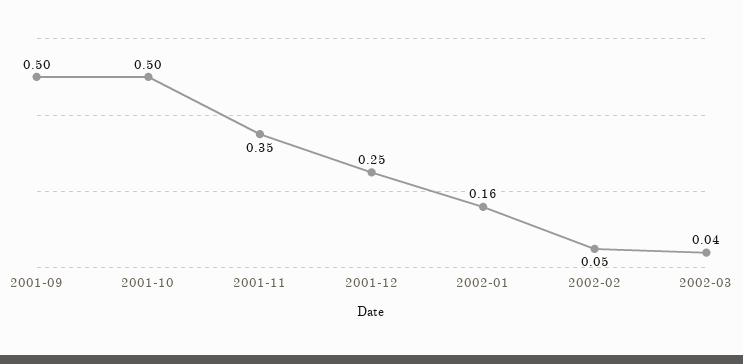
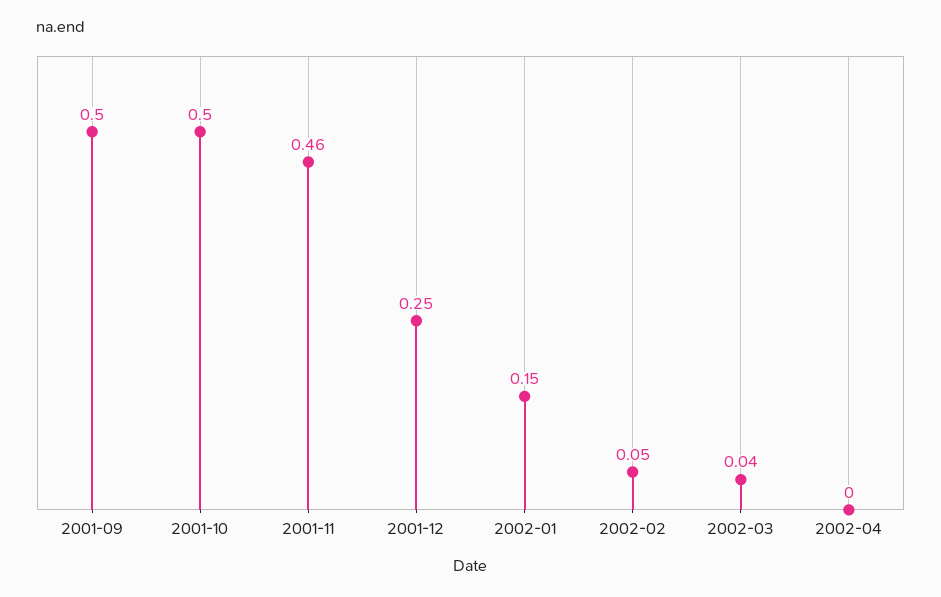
2001-11: 0.35 -> 0.46
2002-01: 0.16 -> 0.15
2002-04: none -> 0

